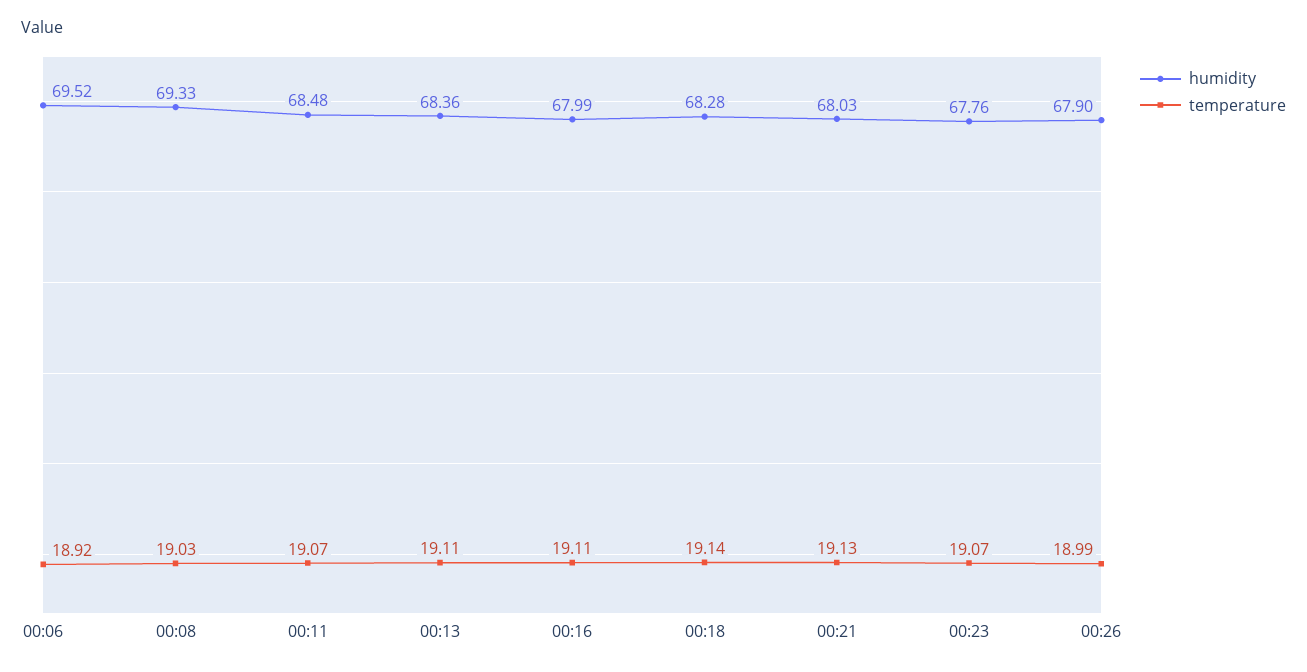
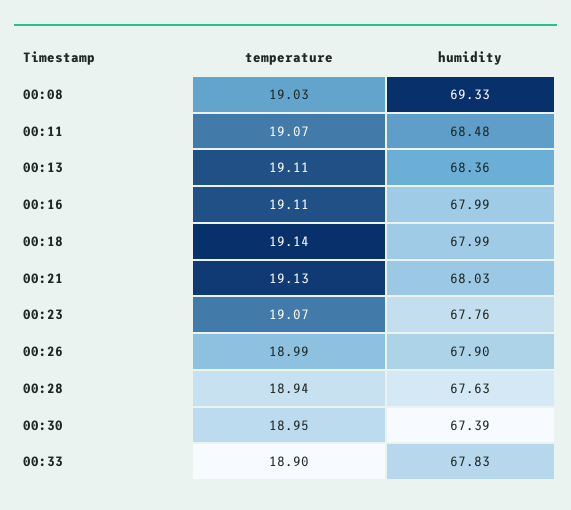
humidity, 00:06: 69.52 -> none
temperature, 00:06: 18.92 -> none
humidity, 00:18: 68.28 -> 67.99
temperature, 00:28: none -> 18.94
humidity, 00:28: none -> 67.63
temperature, 00:30: none -> 18.95
humidity, 00:30: none -> 67.39
temperature, 00:33: none -> 18.9
humidity, 00:33: none -> 67.83

